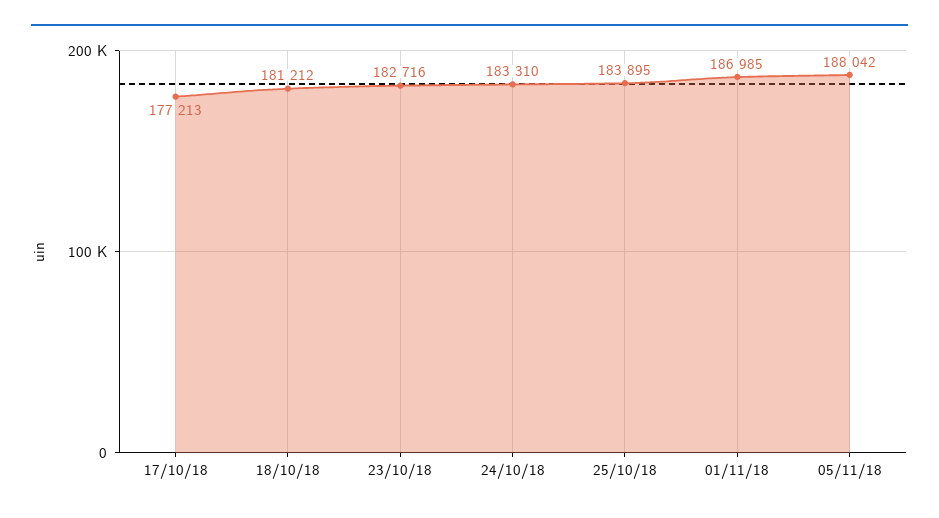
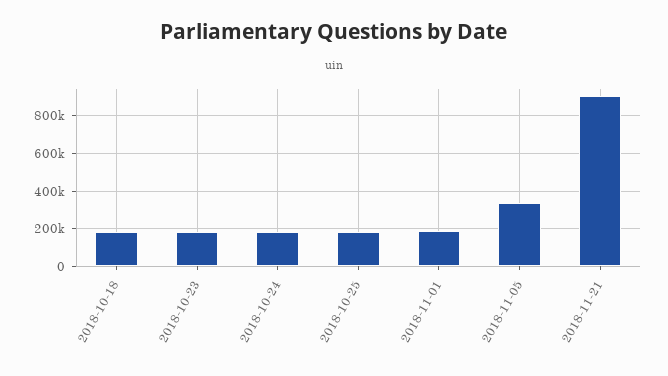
17/10/18: 177213 -> none
05/11/18: 188042 -> 350000
2018-11-21: none -> 900000

